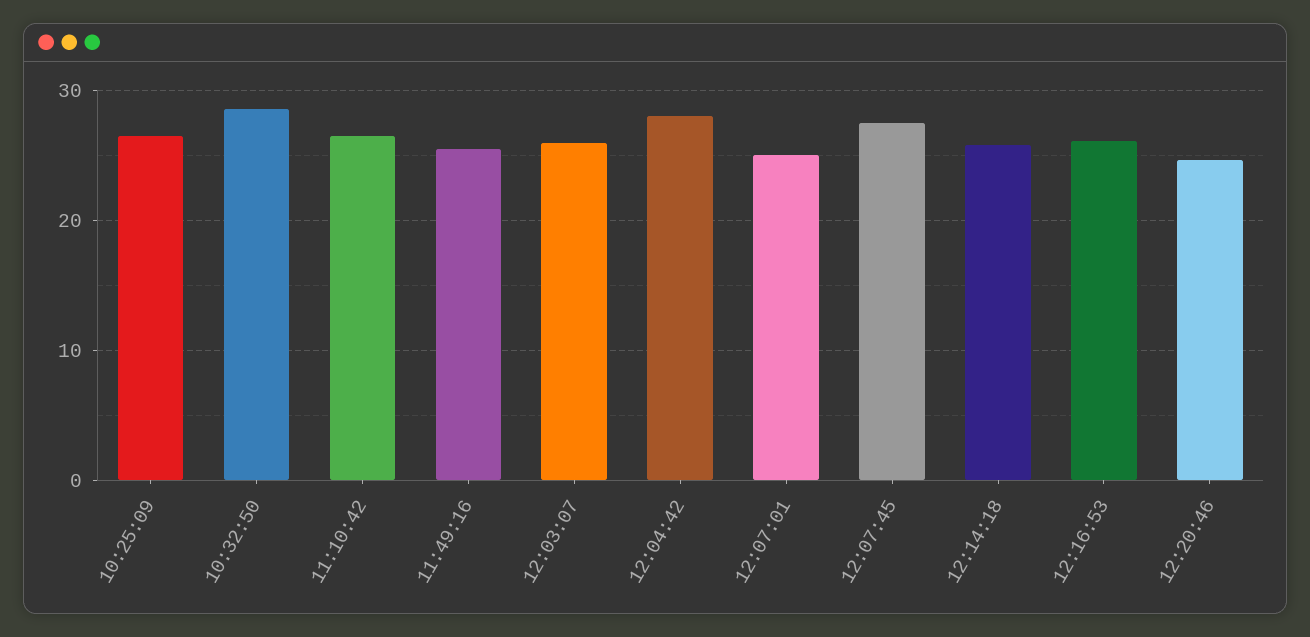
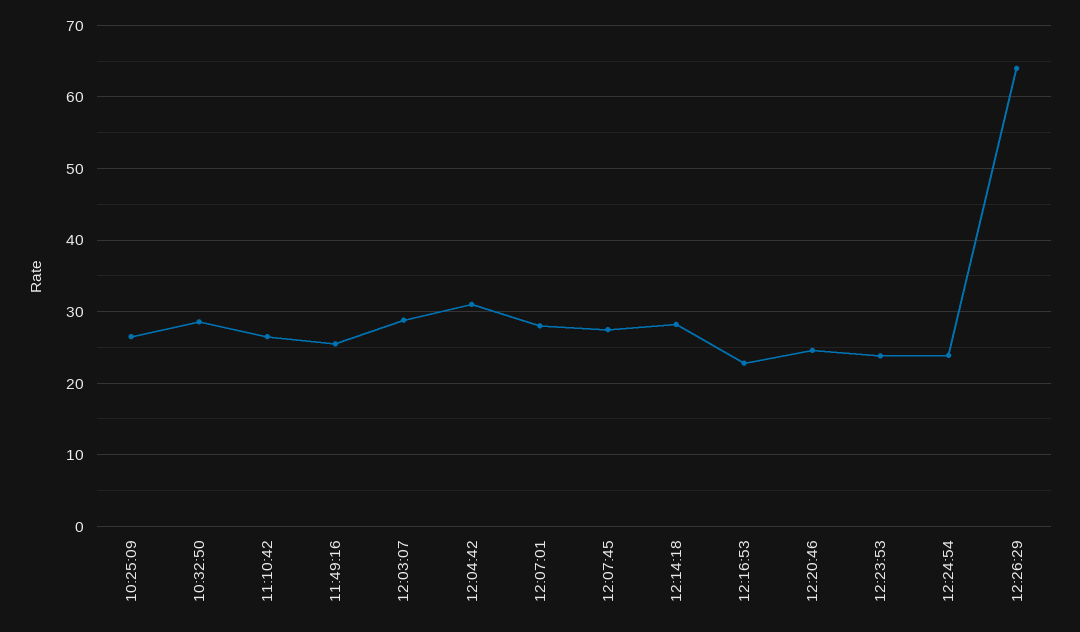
12:03:07: 26 -> 29
12:04:42: 28 -> 31
12:07:01: 25 -> 28
12:14:18: 26 -> 28
12:16:53: 26 -> 23
12:23:53: none -> 24
12:24:54: none -> 24
12:26:29: none -> 64

